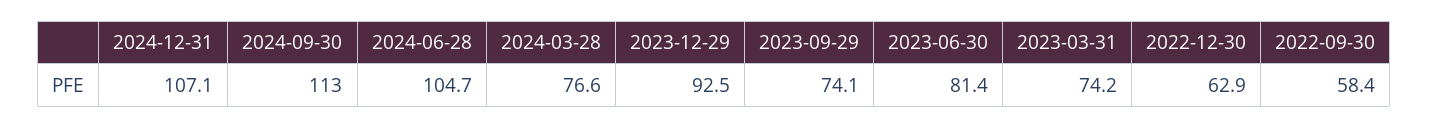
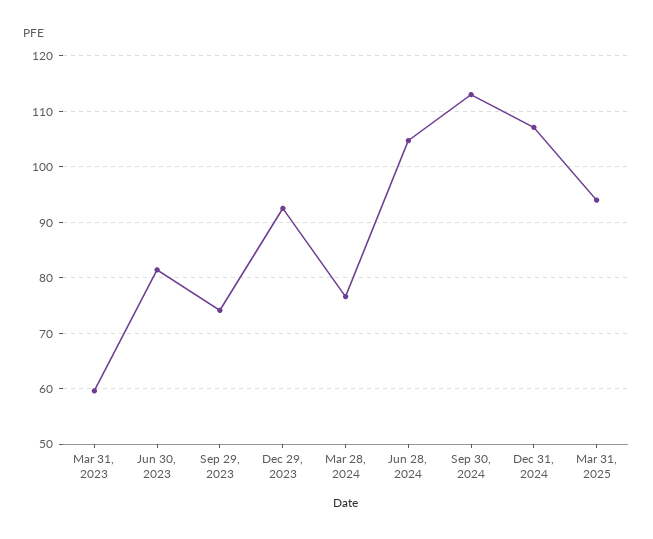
2023-03-31: 74.2 -> 60
2022-12-30: 62.9 -> none
2022-09-30: 58.4 -> none
Mar 31, 2025: none -> 94

